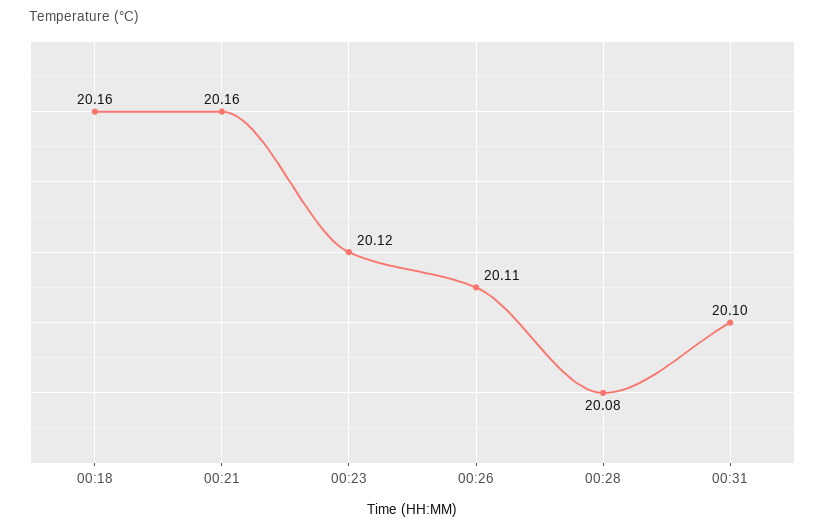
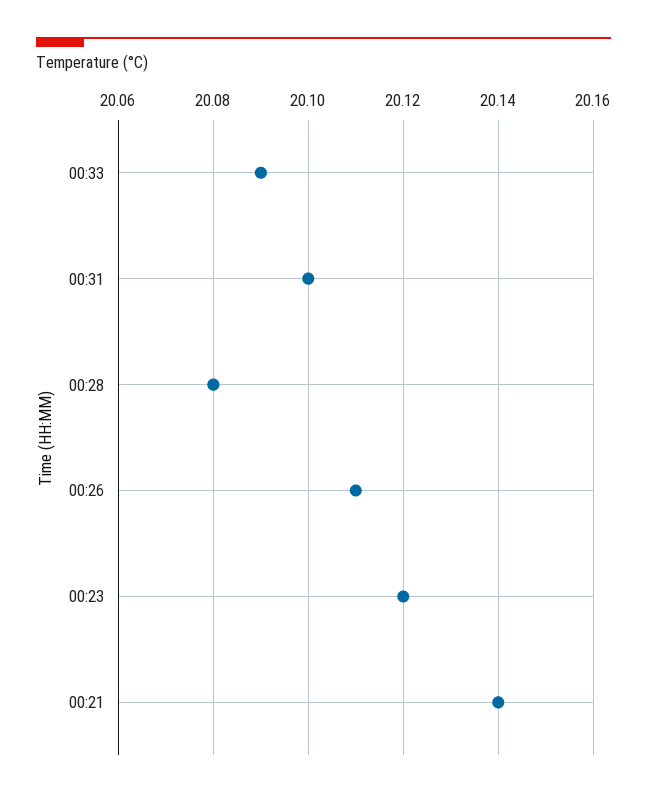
00:18: 20.16 -> none
00:21: 20.16 -> 20.14
00:33: none -> 20.09

